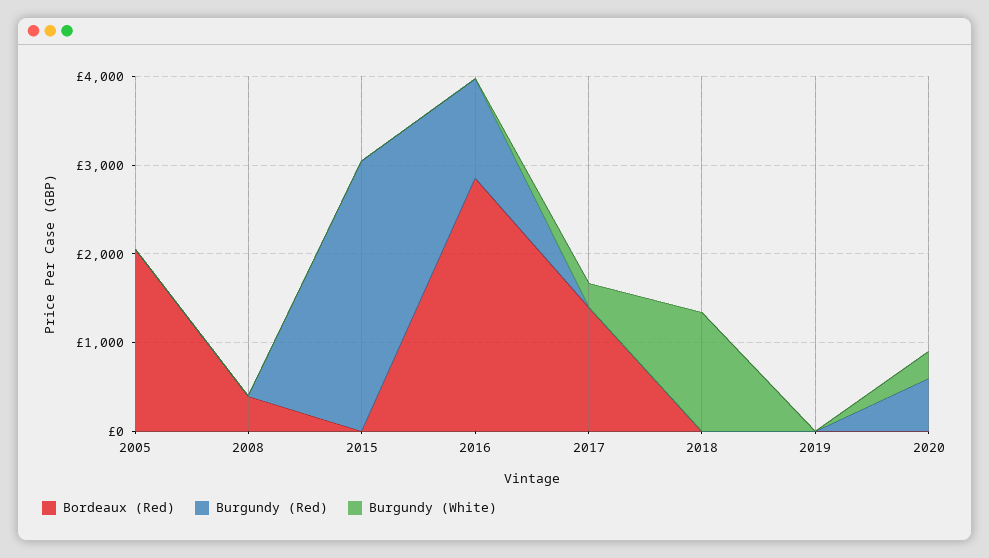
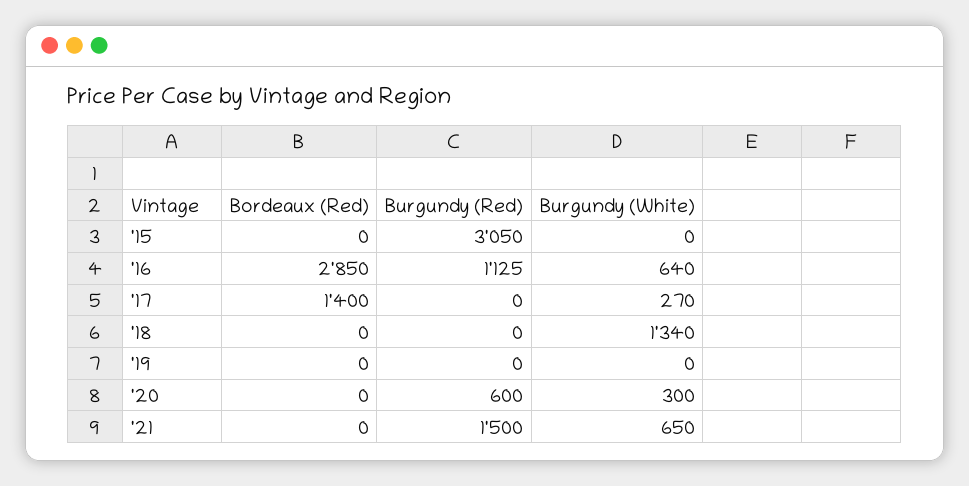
Bordeaux (Red), 2005: 2000 -> none
Burgundy (Red), 2005: 0 -> none
Burgundy (White), 2005: 0 -> none
Bordeaux (Red), 2008: 400 -> none
Burgundy (Red), 2008: 0 -> none
Burgundy (White), 2008: 0 -> none
Burgundy (White), 2016: 0 -> 640
Bordeaux (Red), '21: none -> 0
Burgundy (Red), '21: none -> 1500
Burgundy (White), '21: none -> 650

